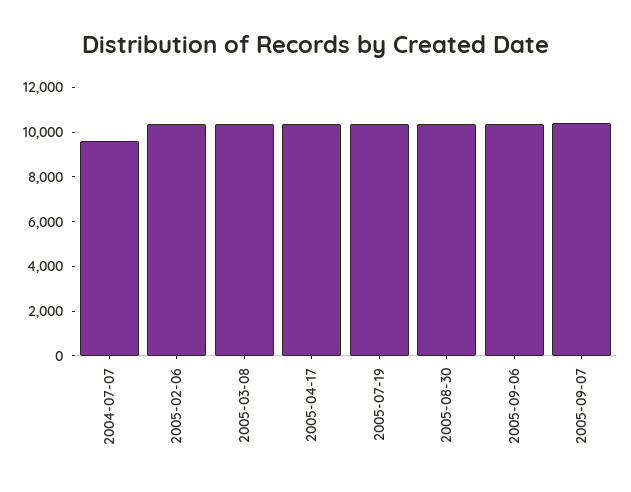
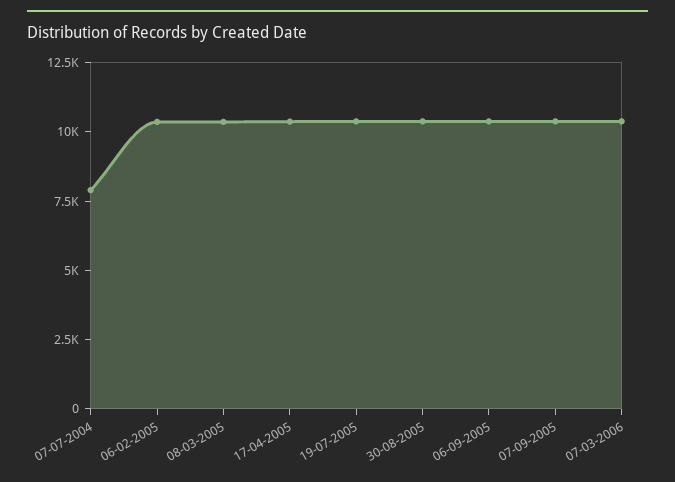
2004-07-07: 9500 -> 8000
07-03-2006: none -> 10500

